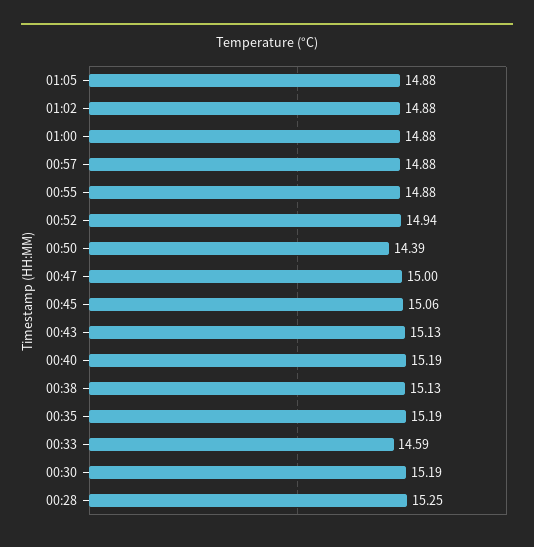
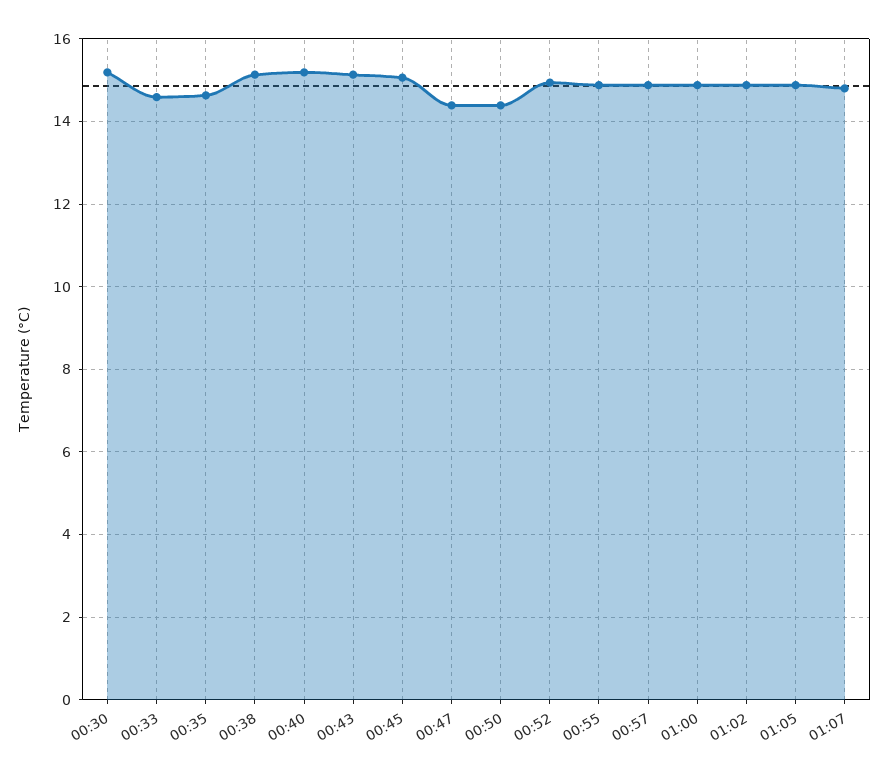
00:47: 15 -> 14.4
00:35: 15.19 -> 14.6
00:28: 15.25 -> none
01:07: none -> 14.8

